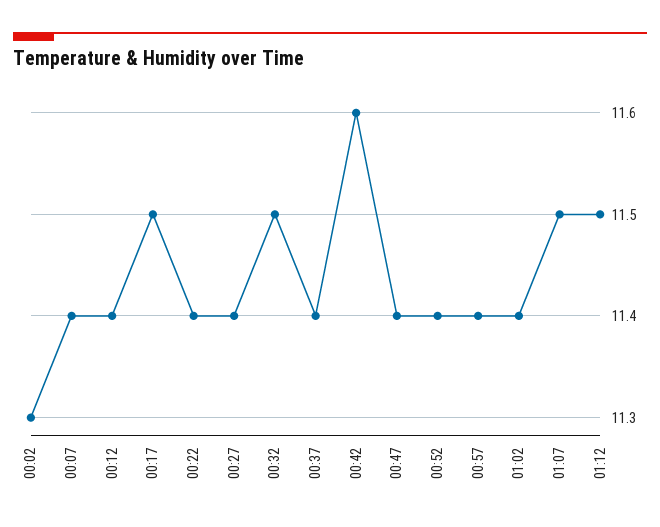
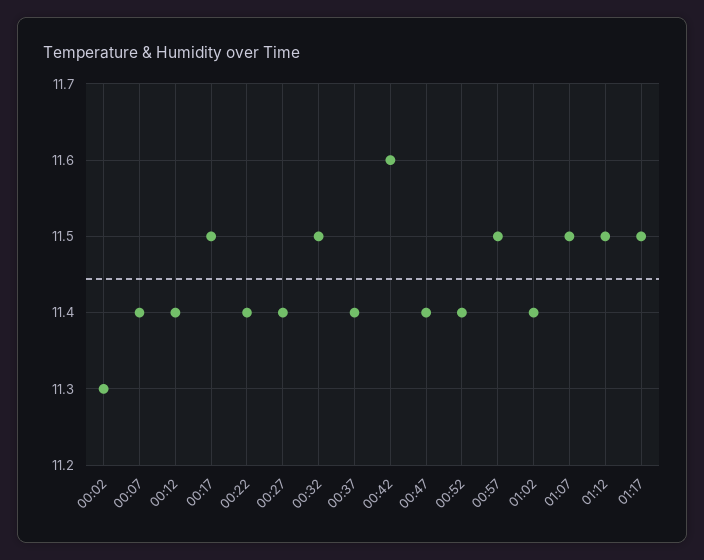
00:57: 11.4 -> 11.5
01:17: none -> 11.5

